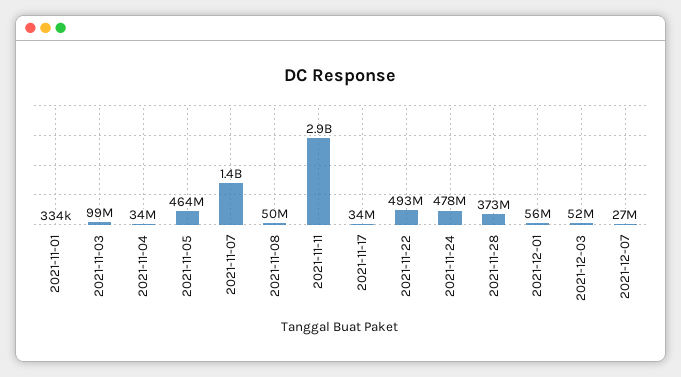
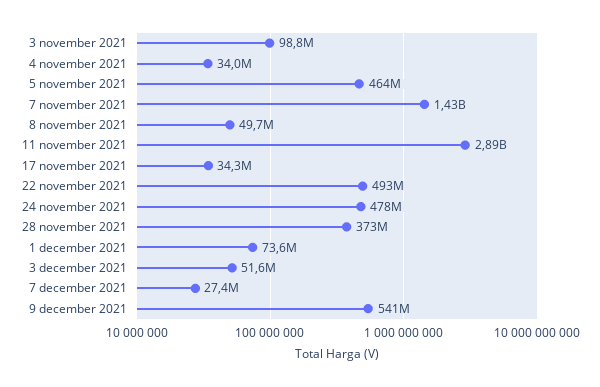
2021-11-01: 334000 -> none
2021-12-01: 56000000 -> 73600000
9 december 2021: none -> 541000000

